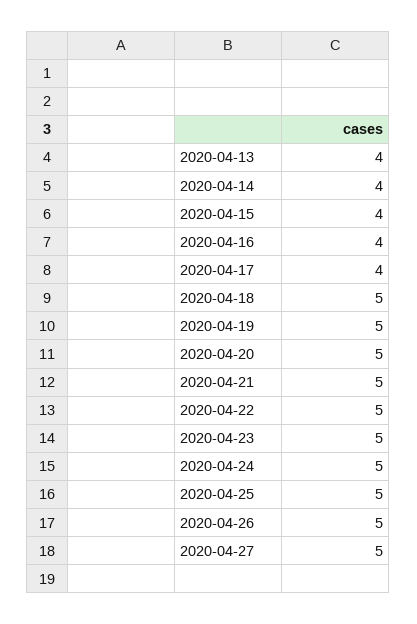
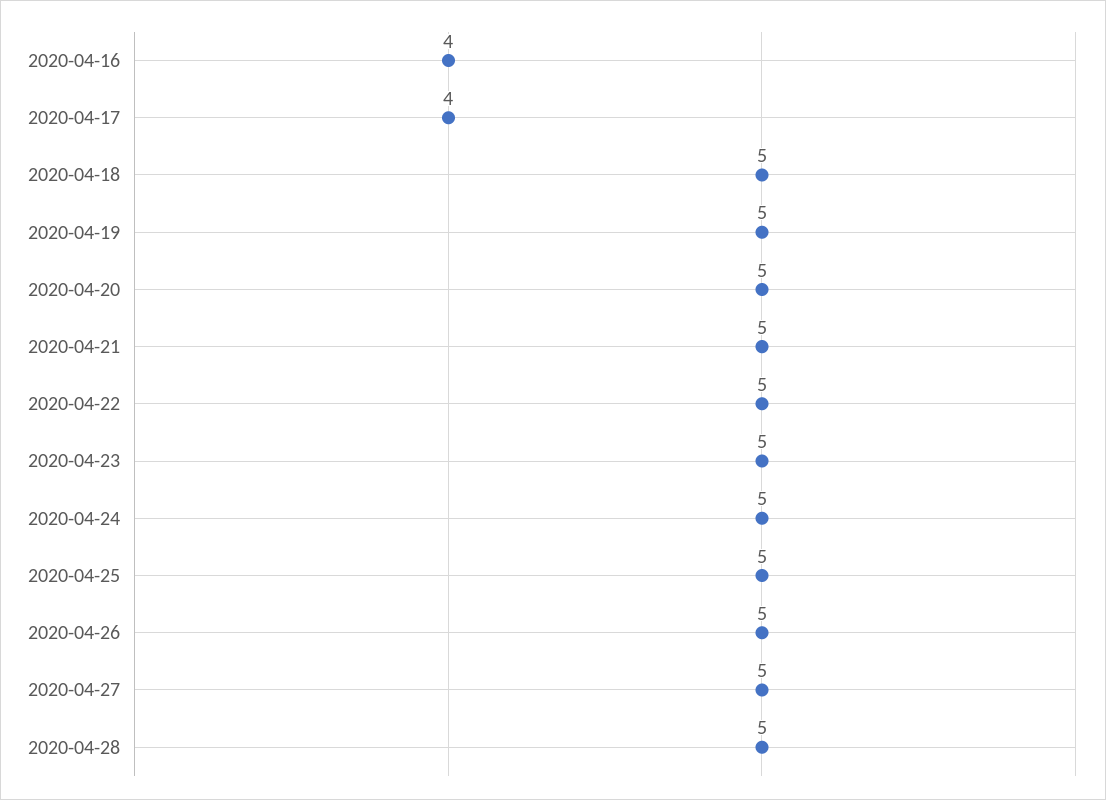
2020-04-13: 4 -> none
2020-04-14: 4 -> none
2020-04-15: 4 -> none
2020-04-28: none -> 5

